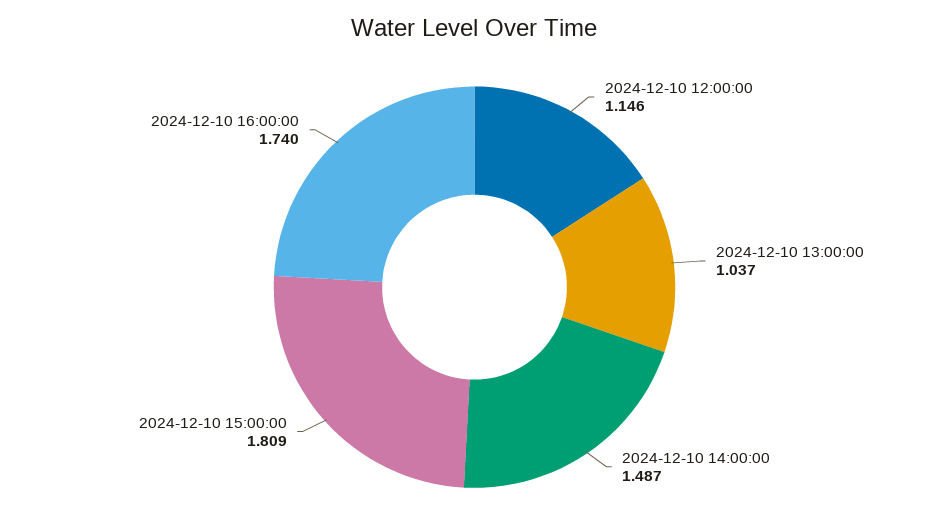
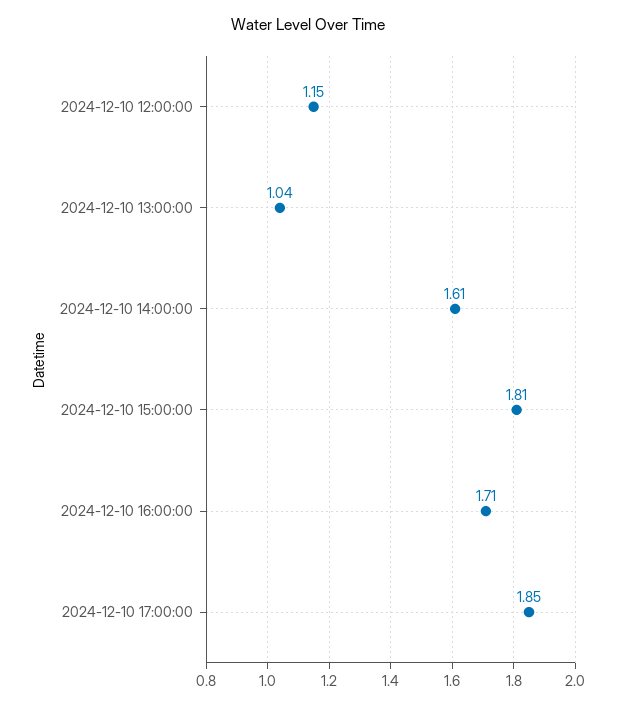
2024-12-10 14:00:00: 1.487 -> 1.61
2024-12-10 16:00:00: 1.74 -> 1.71
2024-12-10 17:00:00: none -> 1.85

